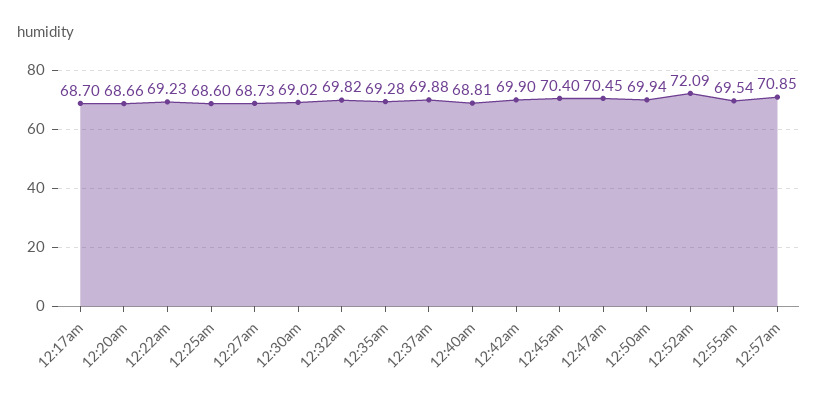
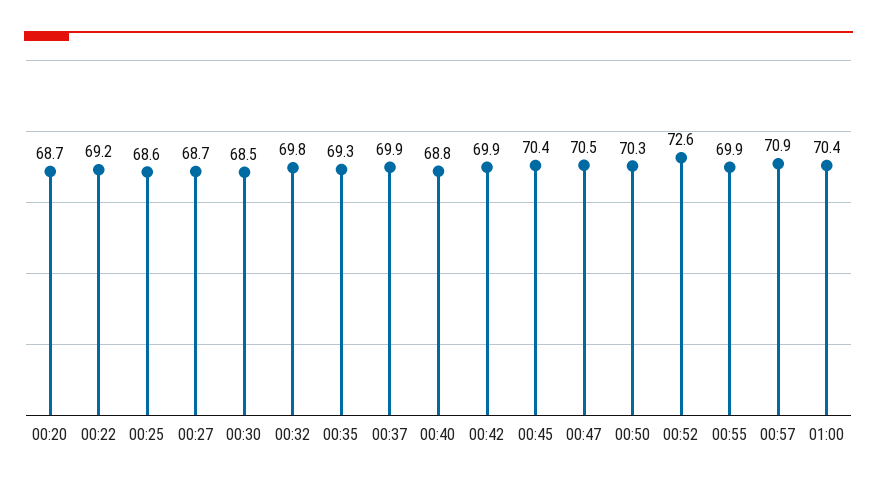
12:17am: 68.7 -> none
12:30am: 69.02 -> 68.5
12:50am: 69.94 -> 70.3
12:52am: 72.09 -> 72.6
12:55am: 69.54 -> 69.9
01:00: none -> 70.4

